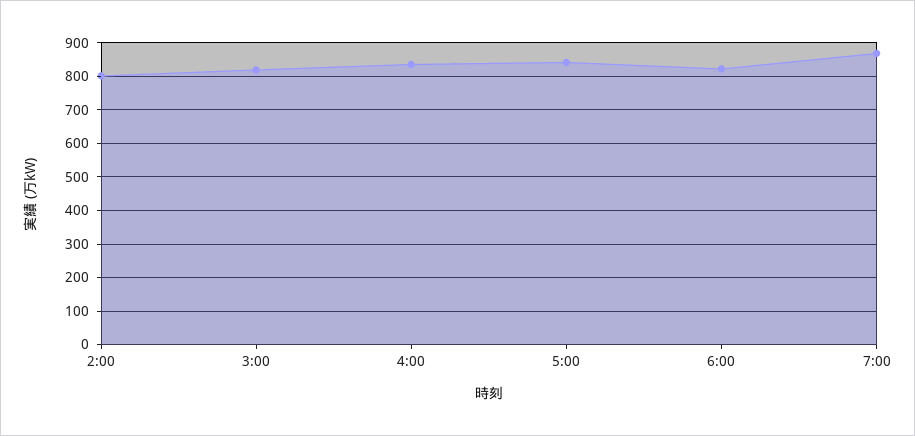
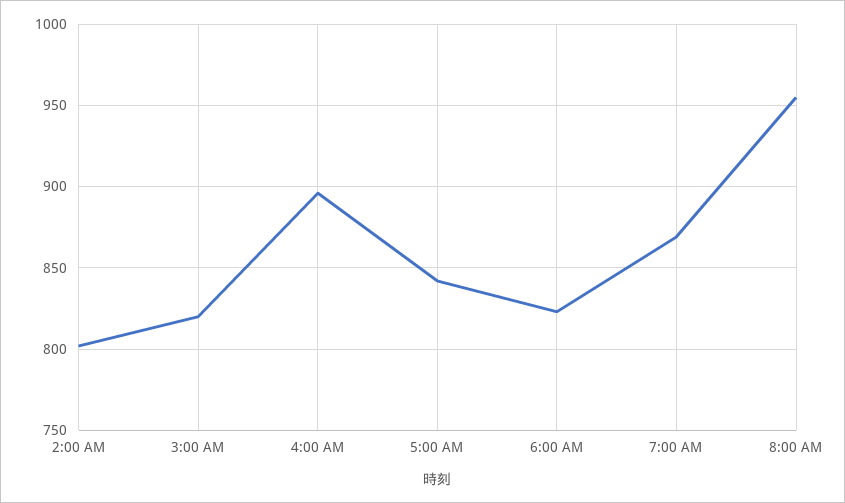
4:00: 840 -> 895
8:00 AM: none -> 955

